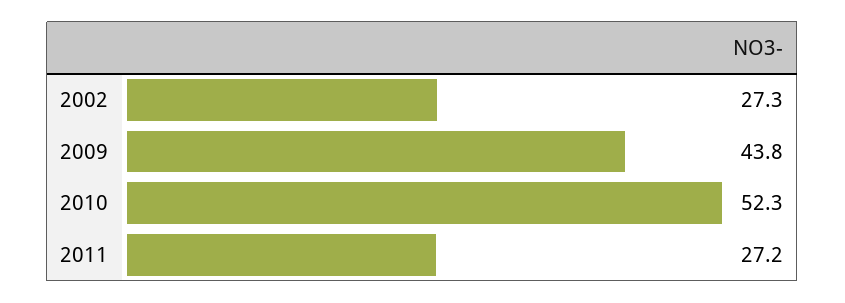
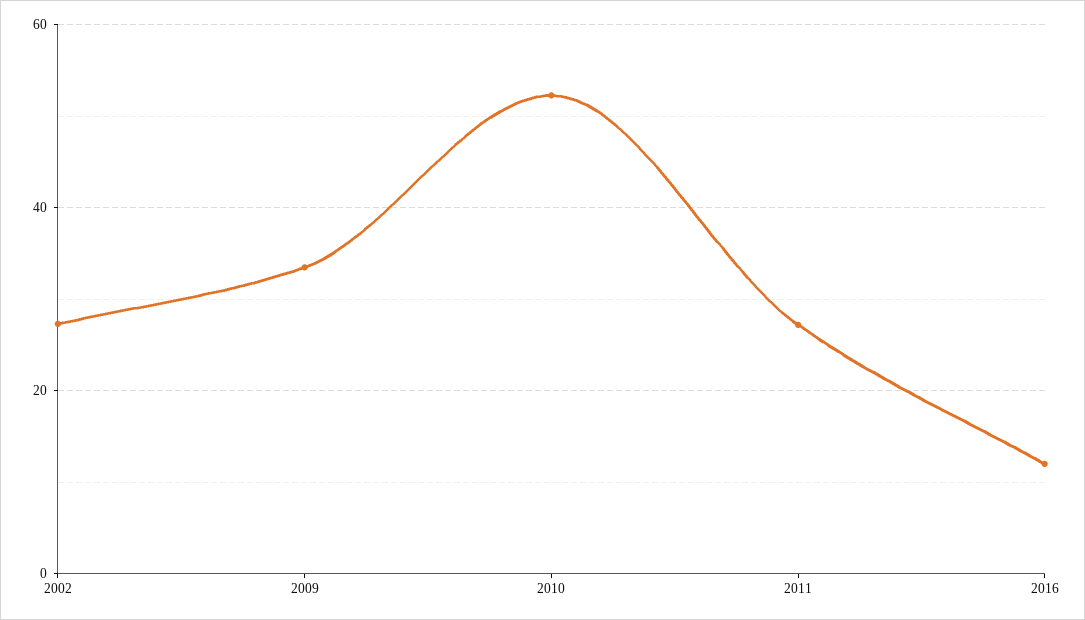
2009: 43.8 -> 34
2016: none -> 12

